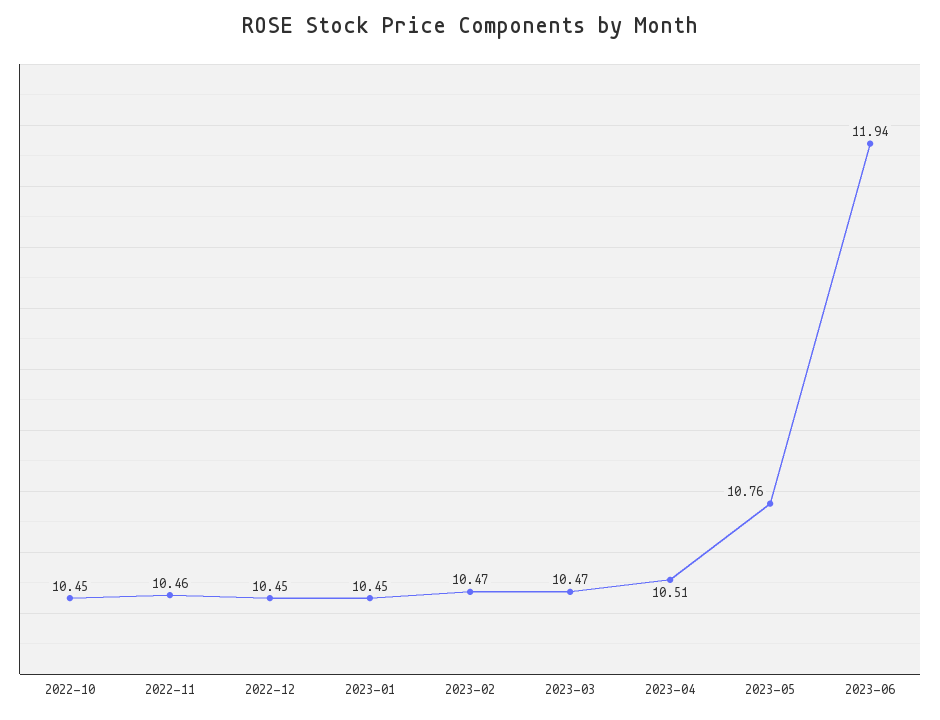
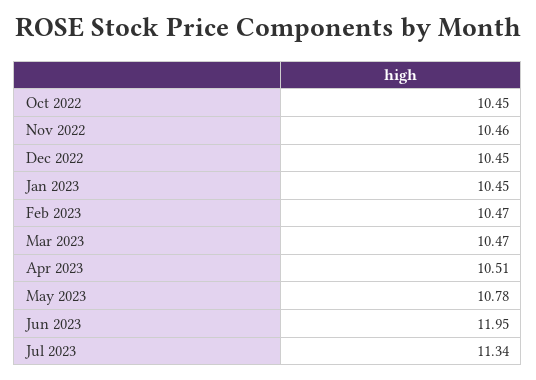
2023-05: 10.76 -> 10.78
2023-06: 11.94 -> 11.95
Jul 2023: none -> 11.34

